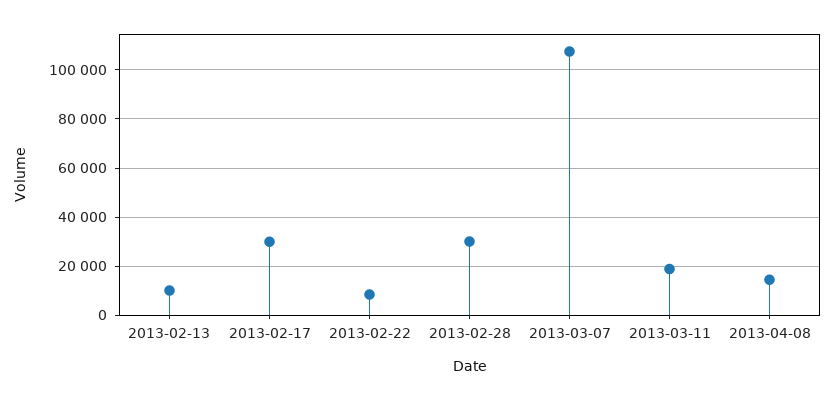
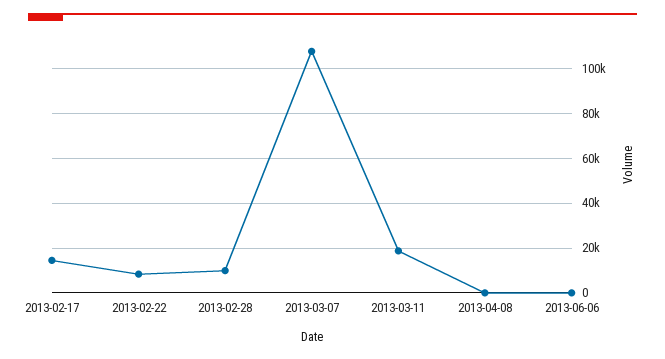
2013-02-13: 10000 -> none
2013-02-17: 30000 -> 15000
2013-02-28: 30000 -> 10000
2013-04-08: 15000 -> 0
2013-06-06: none -> 0

